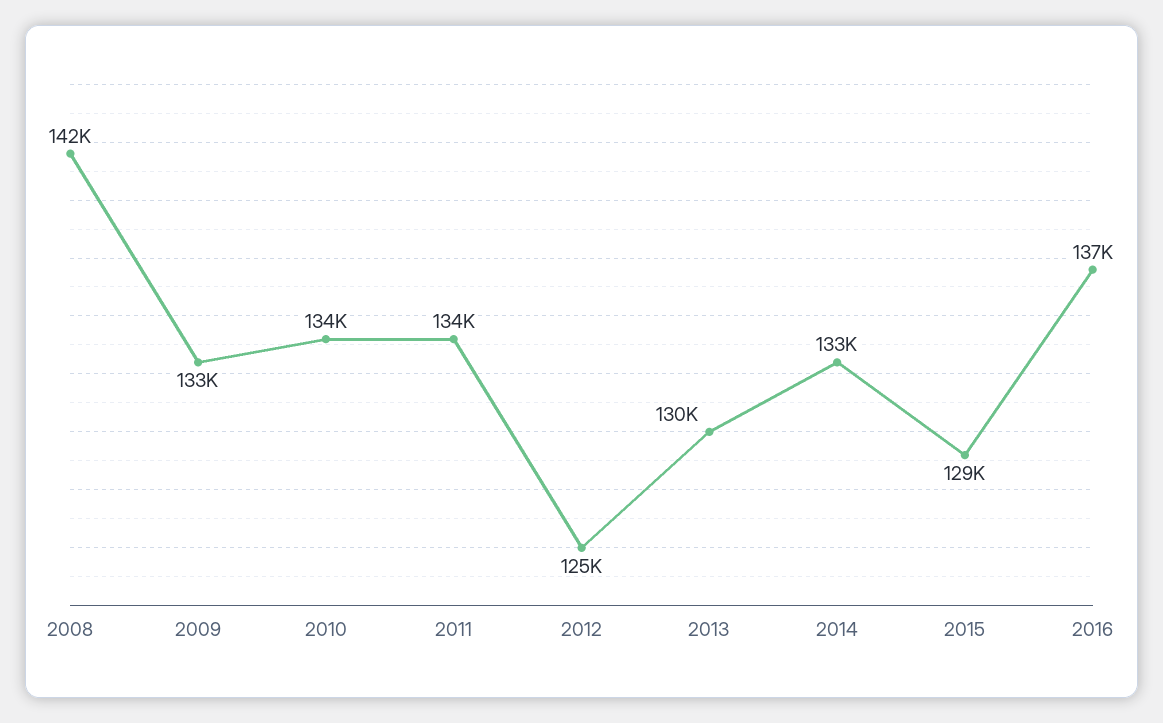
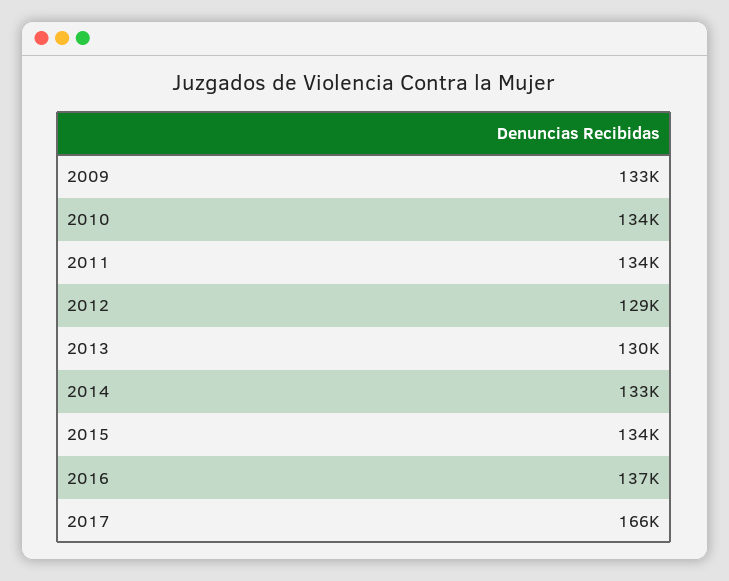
2008: 142000 -> none
2012: 125000 -> 129000
2015: 129000 -> 134000
2017: none -> 166000

